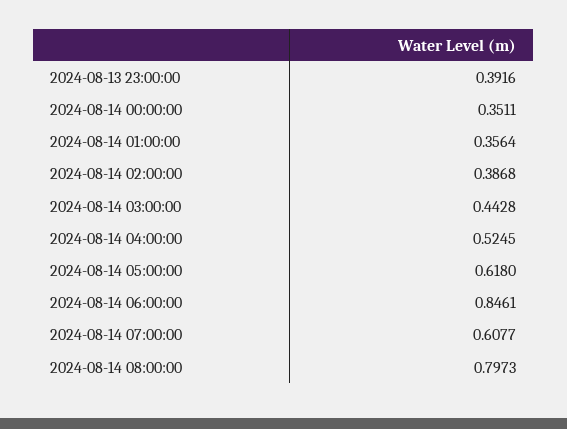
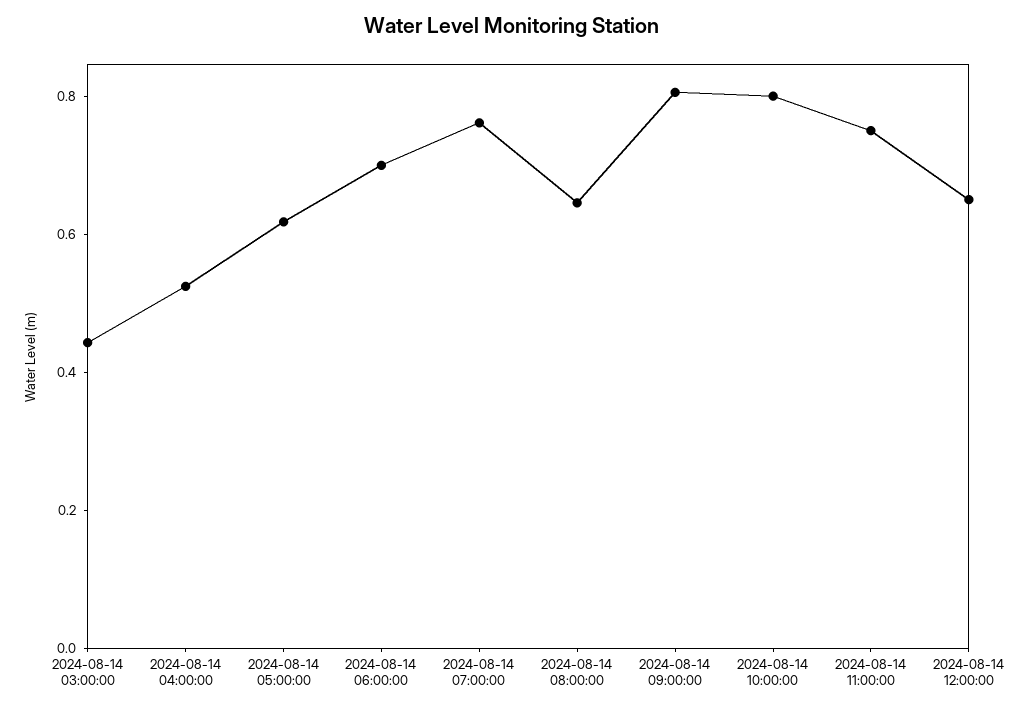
2024-08-13 23:00:00: 0.3916 -> none
2024-08-14 00:00:00: 0.3511 -> none
2024-08-14 01:00:00: 0.3564 -> none
2024-08-14 02:00:00: 0.3868 -> none
2024-08-14 06:00:00: 0.8461 -> 0.7
2024-08-14 07:00:00: 0.6077 -> 0.75
2024-08-14 08:00:00: 0.7973 -> 0.65
2024-08-14 09:00:00: none -> 0.8
2024-08-14 10:00:00: none -> 0.8
2024-08-14 11:00:00: none -> 0.75
2024-08-14 12:00:00: none -> 0.65

